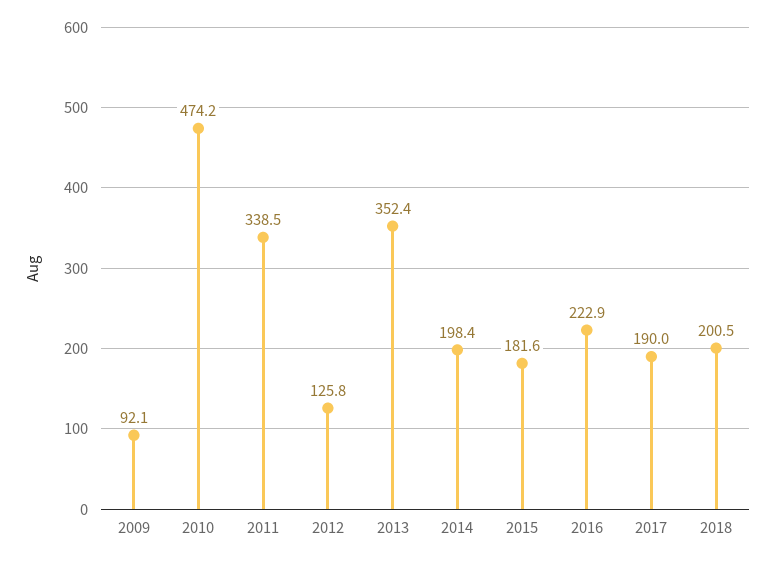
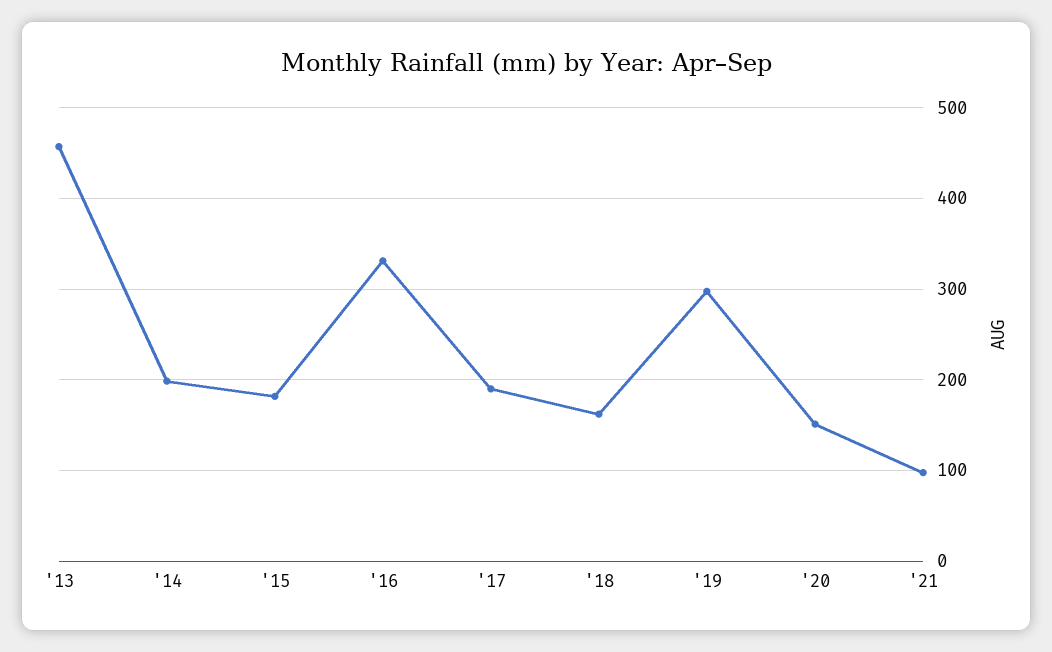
2009: 92.1 -> none
2010: 474.2 -> none
2011: 338.5 -> none
2012: 125.8 -> none
2013: 352.4 -> 460
2016: 222.9 -> 330
2018: 200.5 -> 160
'19: none -> 300
'20: none -> 150
'21: none -> 100

